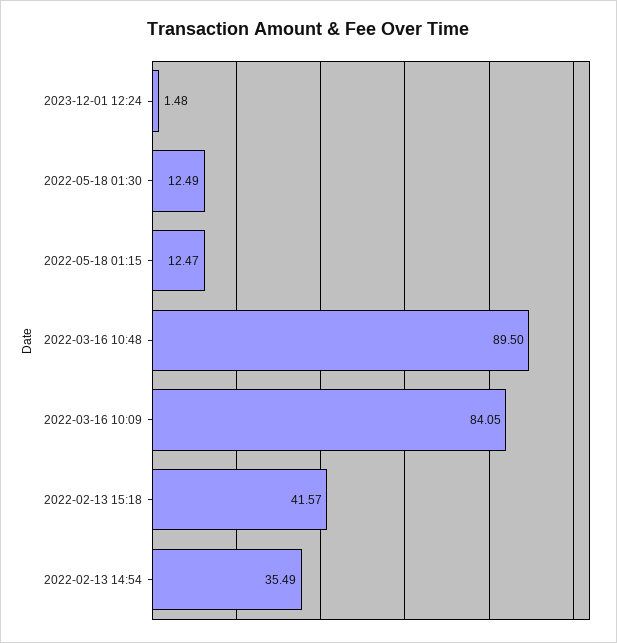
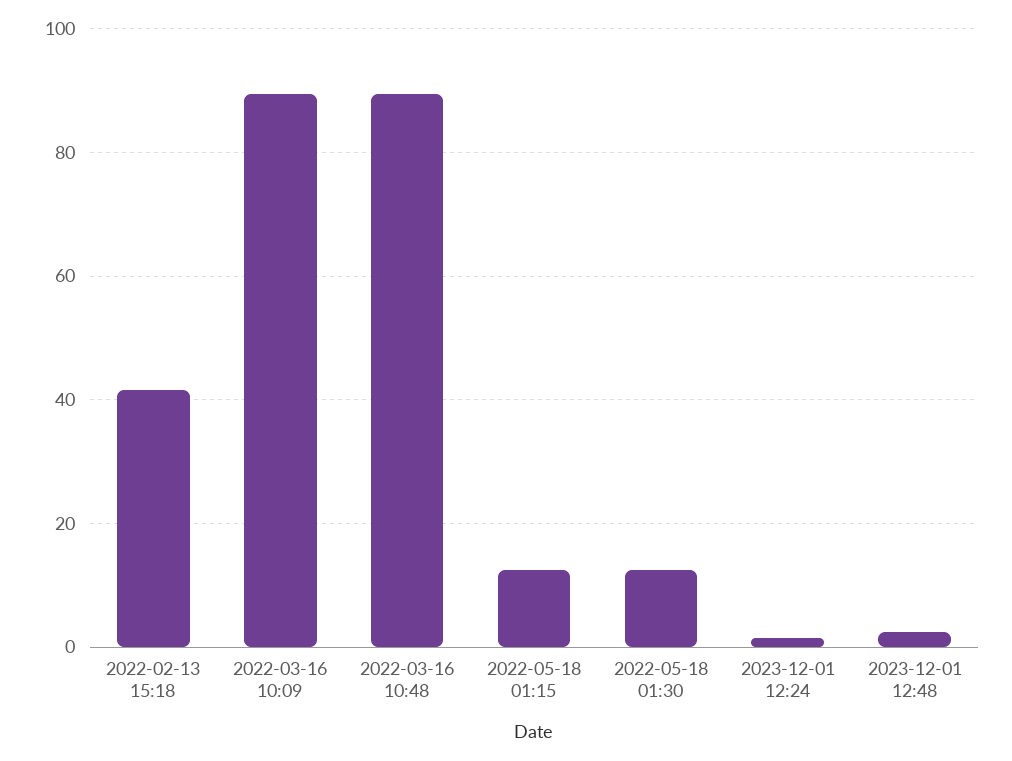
2022-03-16 10:09: 84.05 -> 90
2022-02-13 14:54: 35.49 -> none
2023-12-01 12:48: none -> 2

